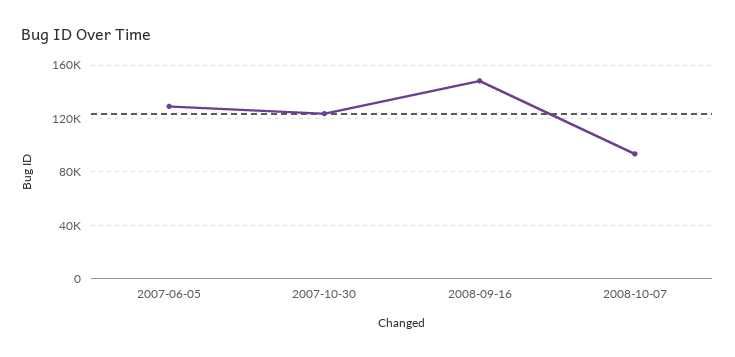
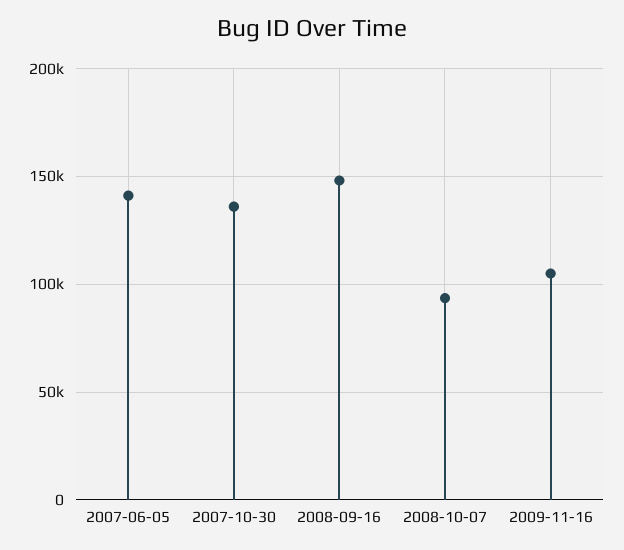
2007-06-05: 130000 -> 140000
2007-10-30: 125000 -> 135000
2009-11-16: none -> 105000

